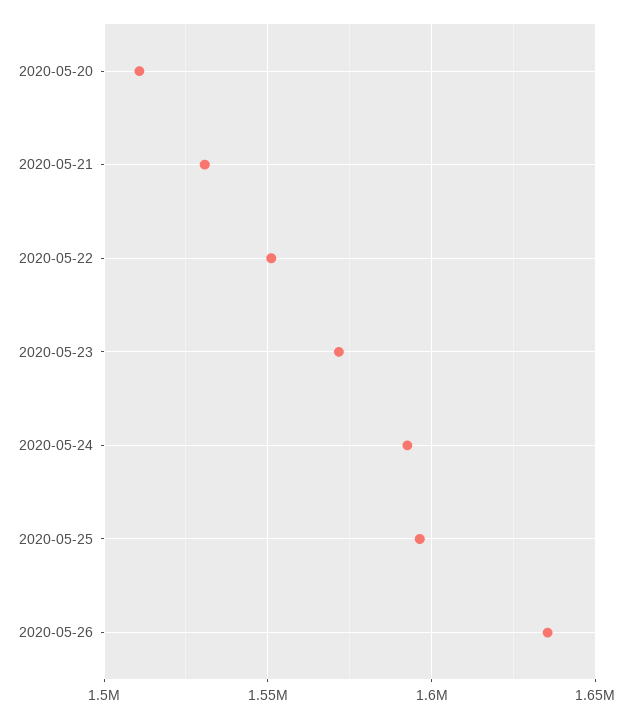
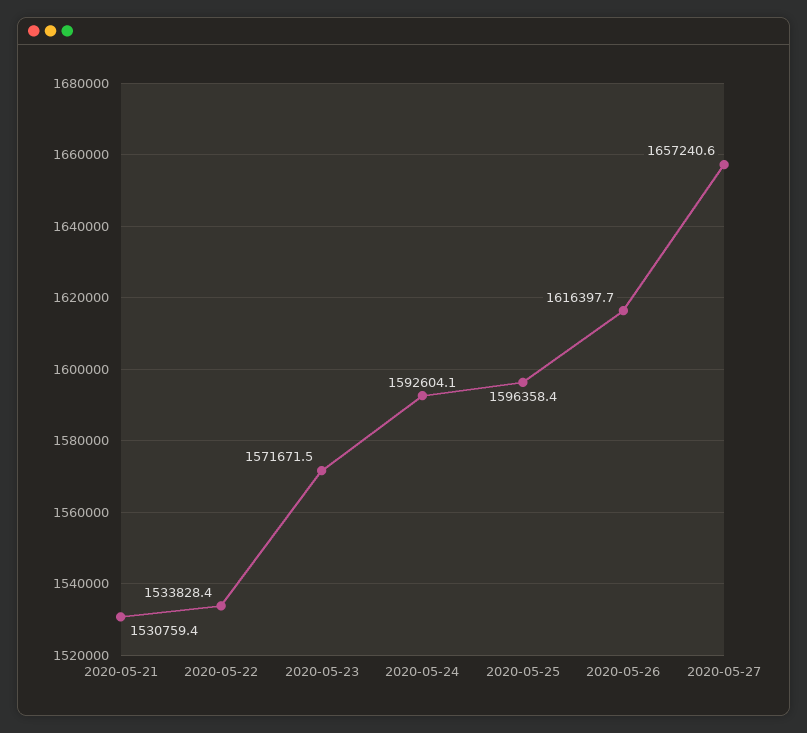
2020-05-20: 1510000 -> none
2020-05-22: 1550000 -> 1533828.4
2020-05-26: 1635000 -> 1616397.7
2020-05-27: none -> 1657240.6

